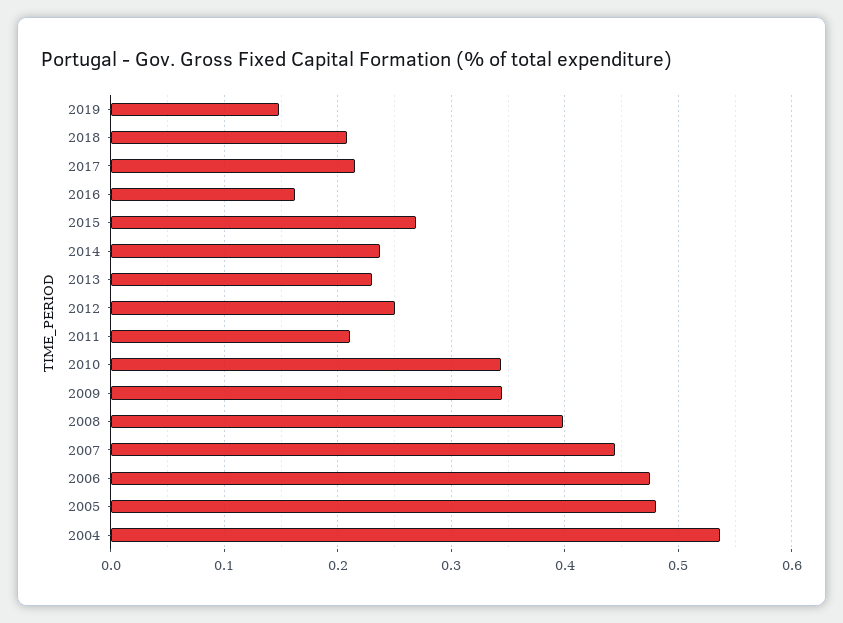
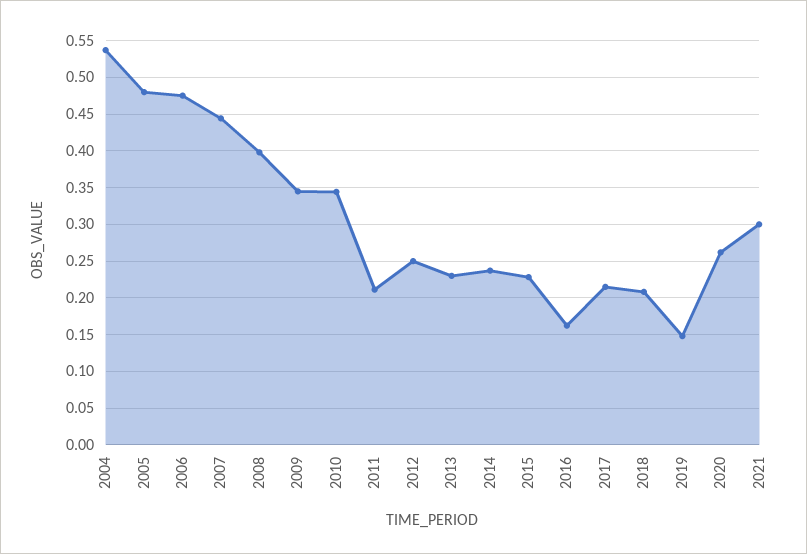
2015: 0.27 -> 0.23
2020: none -> 0.26
2021: none -> 0.3

